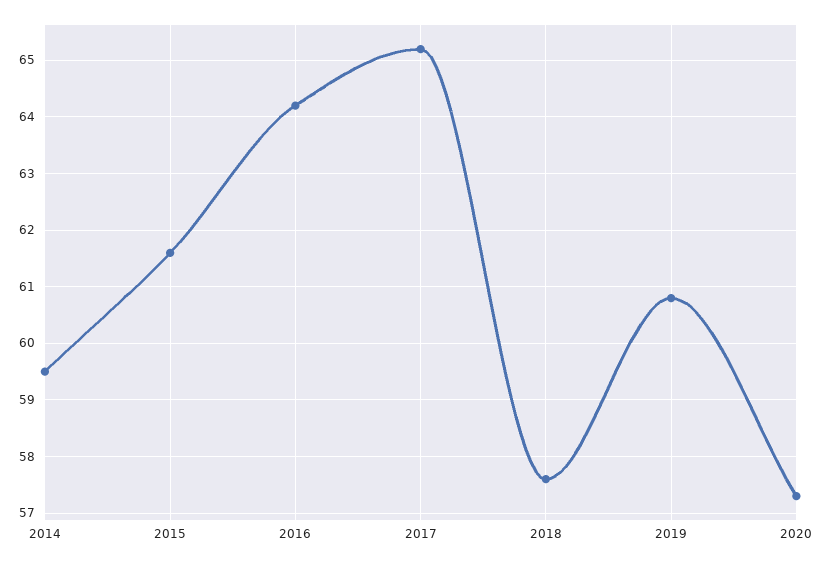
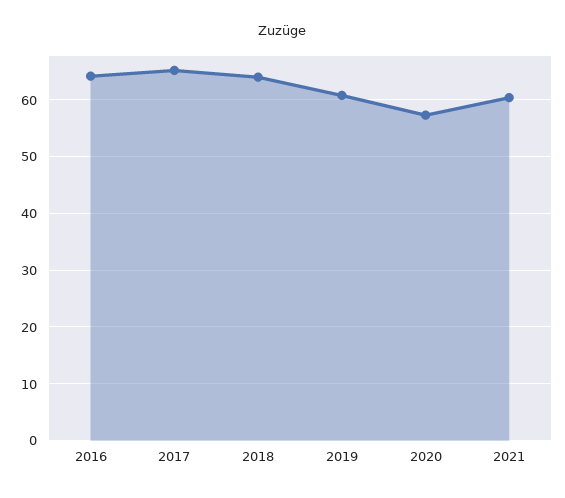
2014: 59.5 -> none
2015: 61.5 -> none
2018: 57.5 -> 64
2021: none -> 60

